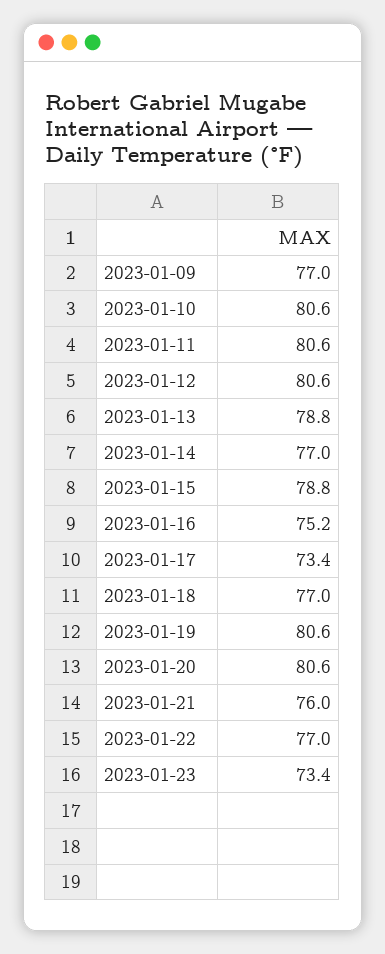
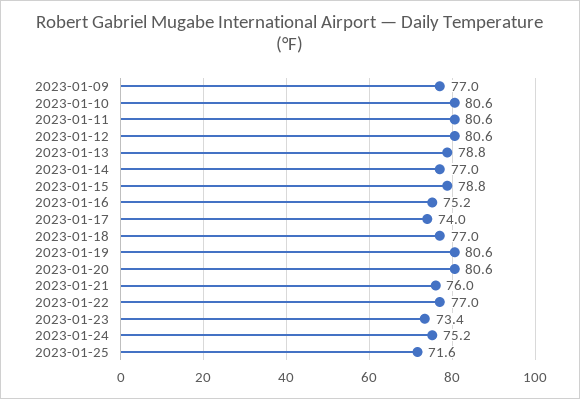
2023-01-17: 73.4 -> 74
2023-01-24: none -> 75.2
2023-01-25: none -> 71.6

